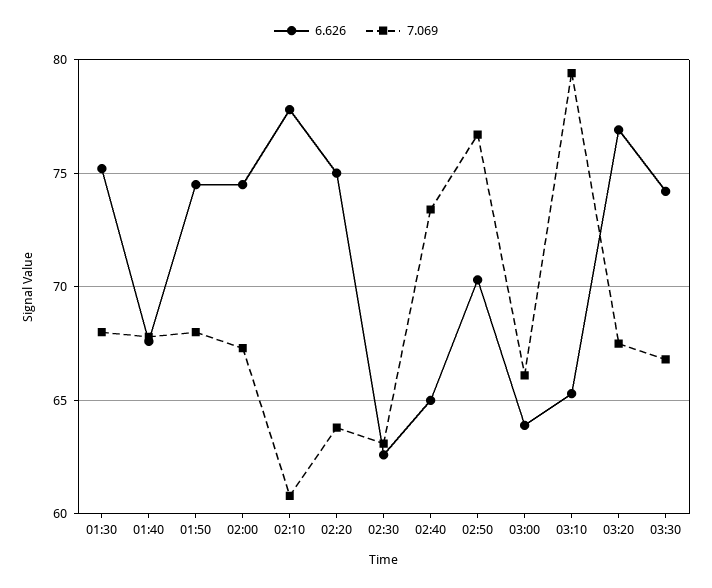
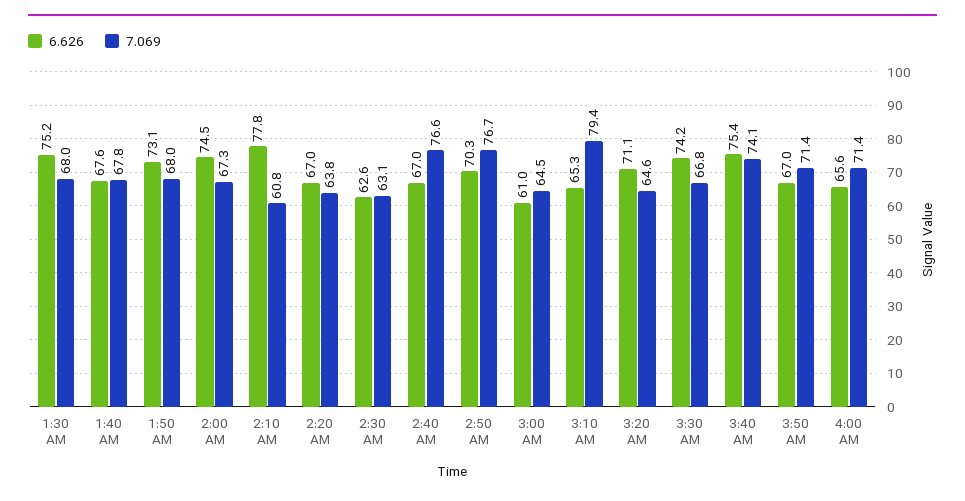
6.626, 01:50: 74.5 -> 73.1
6.626, 02:20: 75 -> 67
6.626, 02:40: 65 -> 67
7.069, 02:40: 73.5 -> 76.6
6.626, 03:00: 64 -> 61
7.069, 03:00: 66 -> 64.5
6.626, 03:20: 77 -> 71.1
7.069, 03:20: 67.5 -> 64.6
6.626, 3:40 AM: none -> 75.4
7.069, 3:40 AM: none -> 74.1
6.626, 3:50 AM: none -> 67
7.069, 3:50 AM: none -> 71.4
6.626, 4:00 AM: none -> 65.6
7.069, 4:00 AM: none -> 71.4

